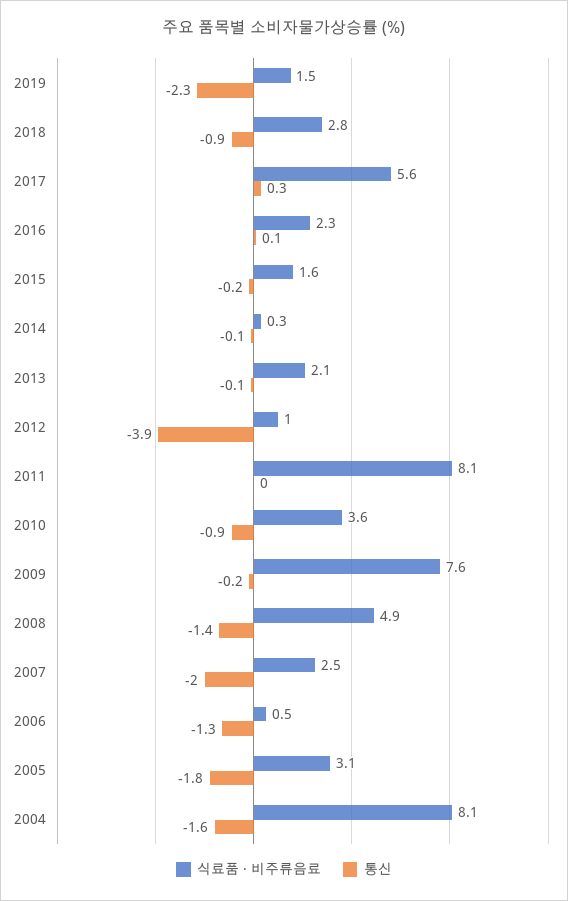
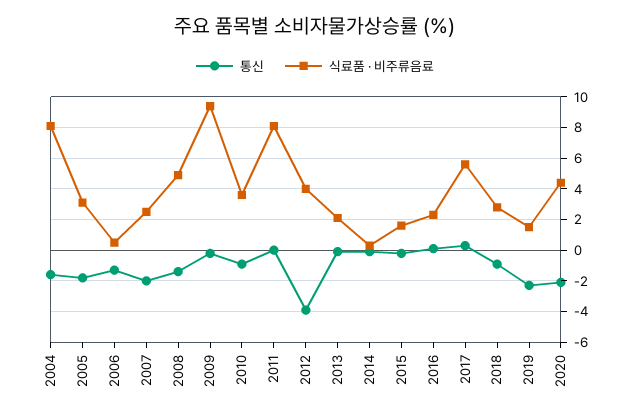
식료품 · 비주류음료, 2012: 1 -> 4
식료품 · 비주류음료, 2009: 7.6 -> 9.5
통신, 2020: none -> -2
식료품 · 비주류음료, 2020: none -> 4.5

